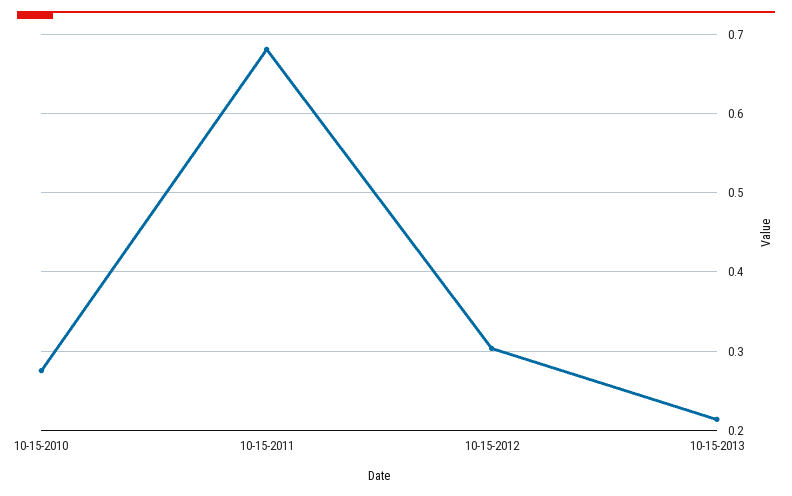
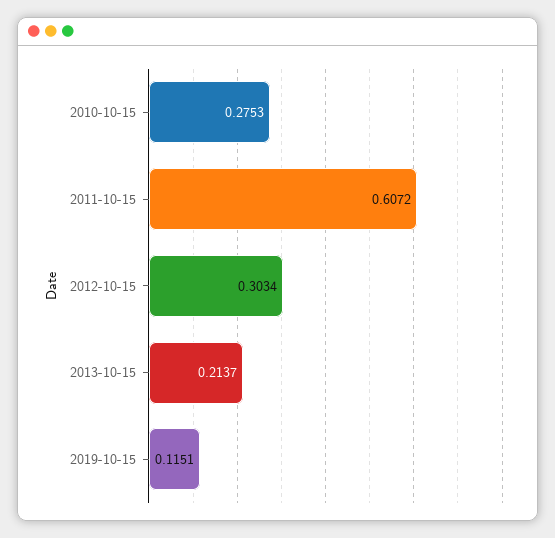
10-15-2011: 0.68 -> 0.6072
2019-10-15: none -> 0.1151

